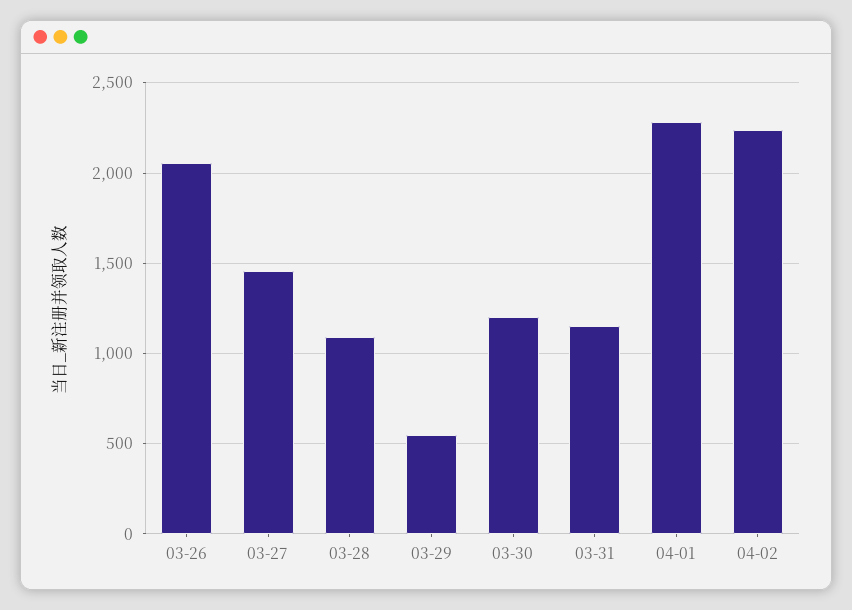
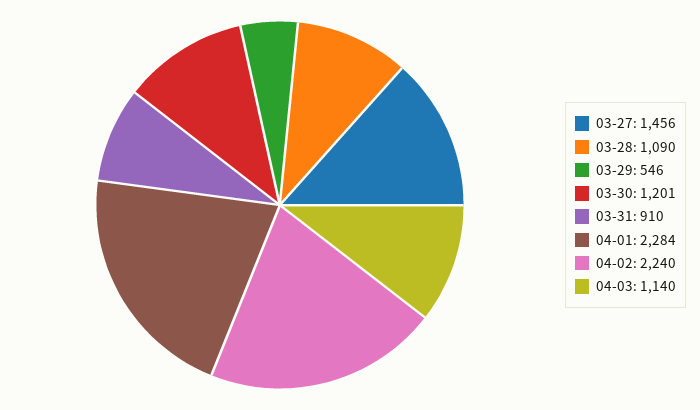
03-26: 2050 -> none
03-31: 1150 -> 910
04-03: none -> 1140

